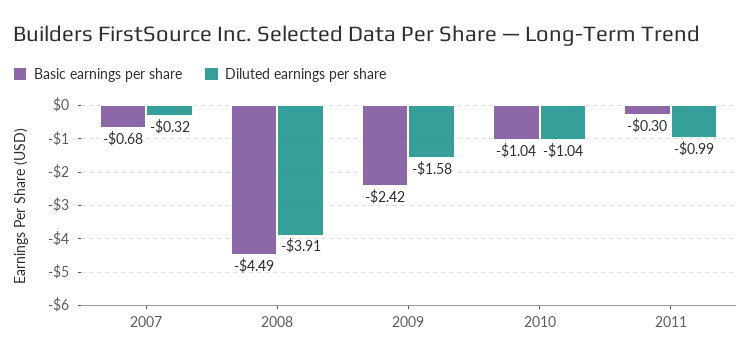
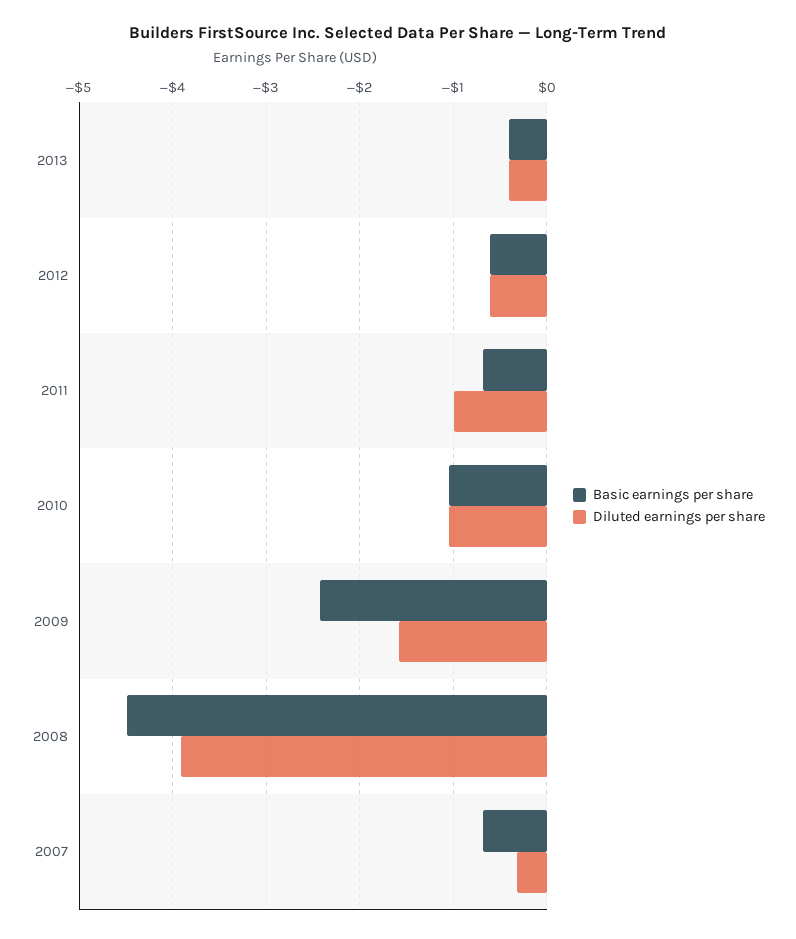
Basic earnings per share, 2011: -0.3 -> -0.7
Basic earnings per share, 2013: none -> -0.4
Diluted earnings per share, 2013: none -> -0.4
Basic earnings per share, 2012: none -> -0.6
Diluted earnings per share, 2012: none -> -0.6

